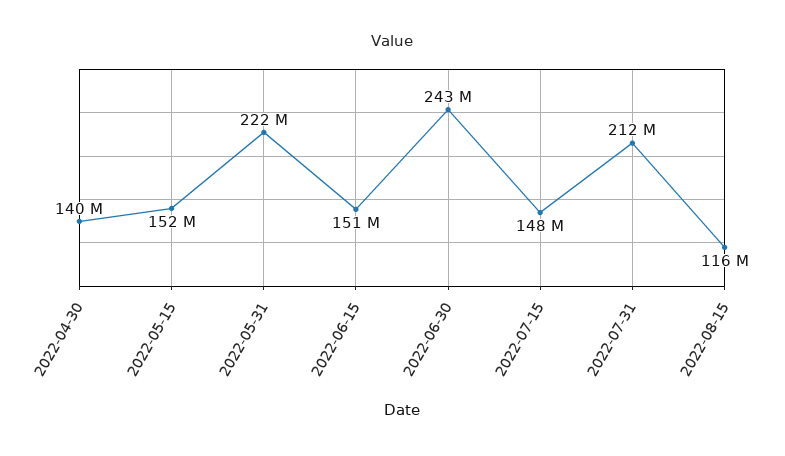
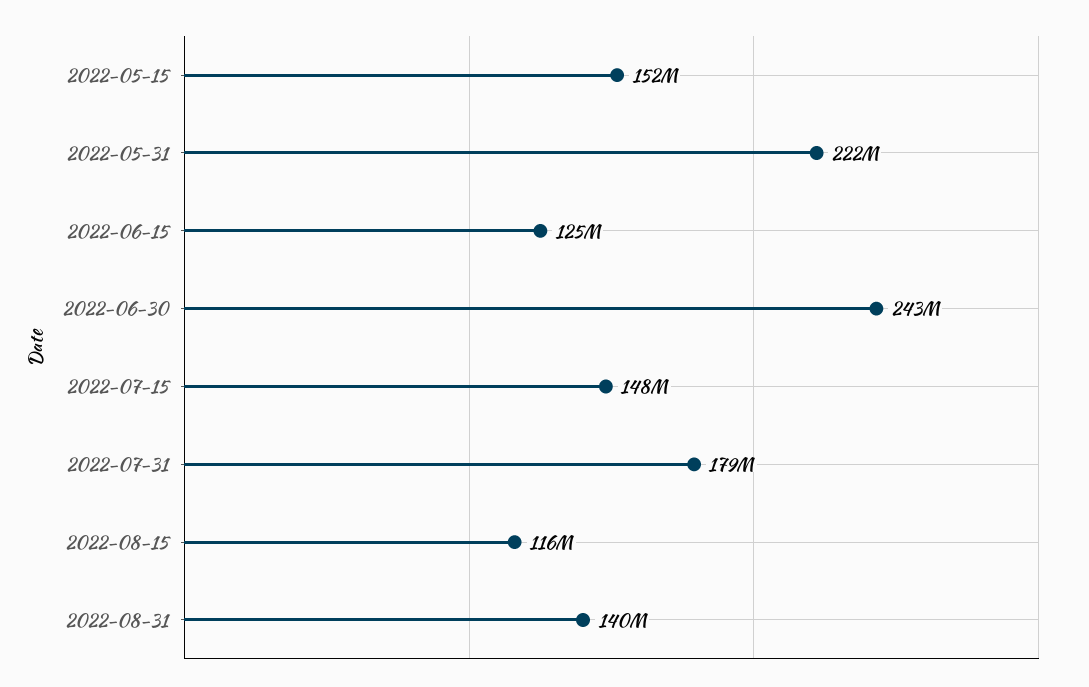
2022-04-30: 140000000 -> none
2022-06-15: 151000000 -> 125000000
2022-07-31: 212000000 -> 179000000
2022-08-31: none -> 140000000

